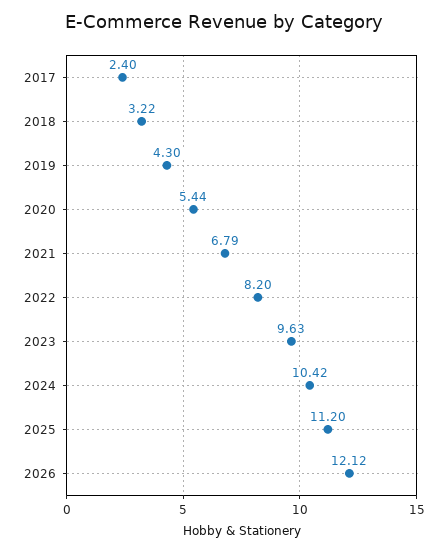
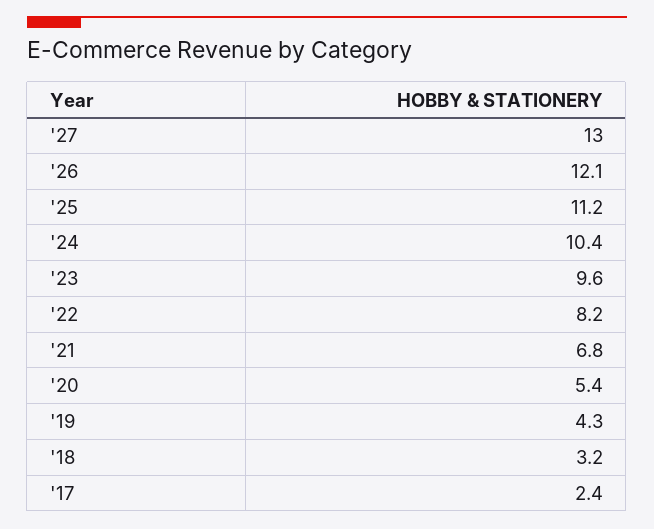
'27: none -> 13

